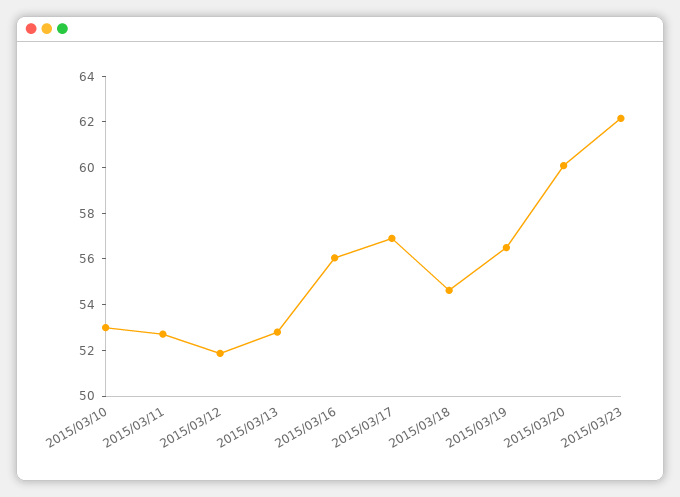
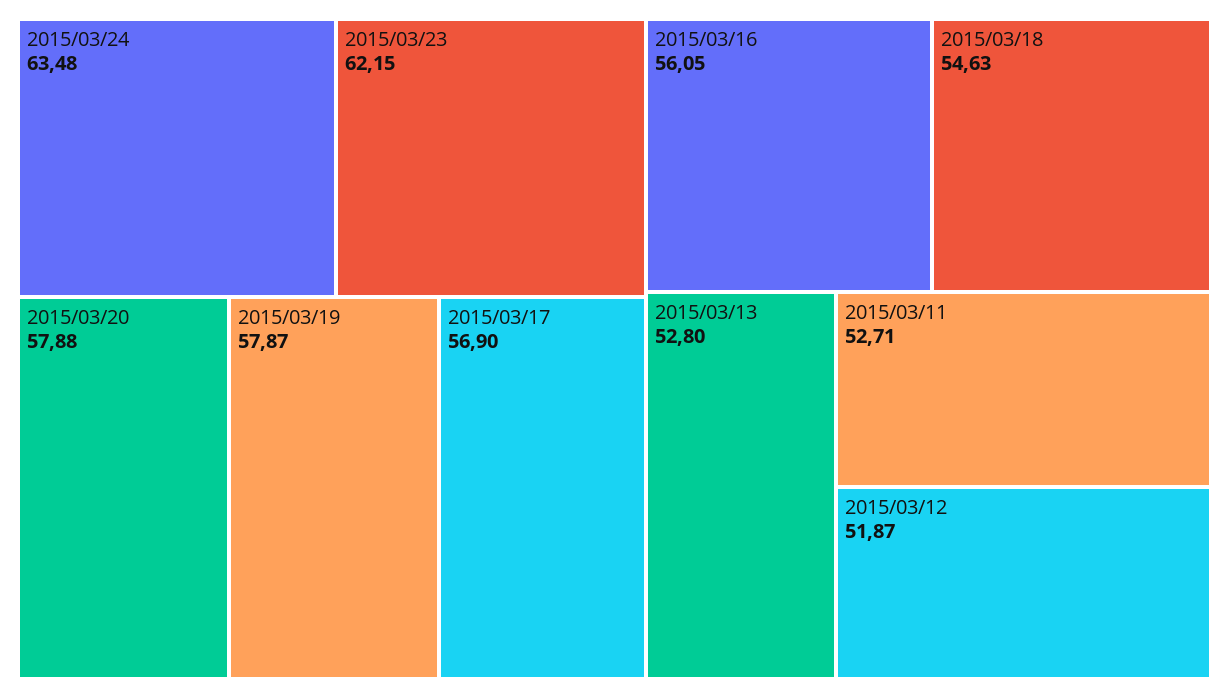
2015/03/10: 53 -> none
2015/03/19: 56.5 -> 57.87
2015/03/20: 60 -> 57.88
2015/03/24: none -> 63.48

